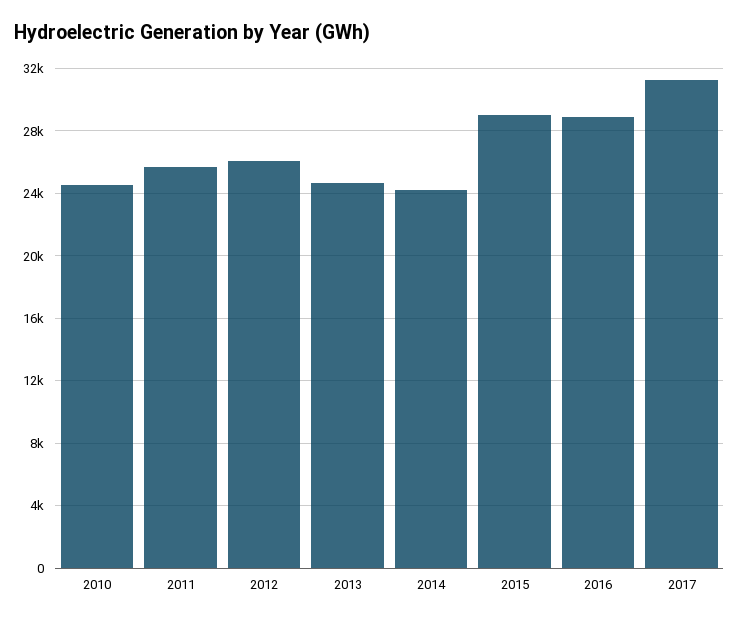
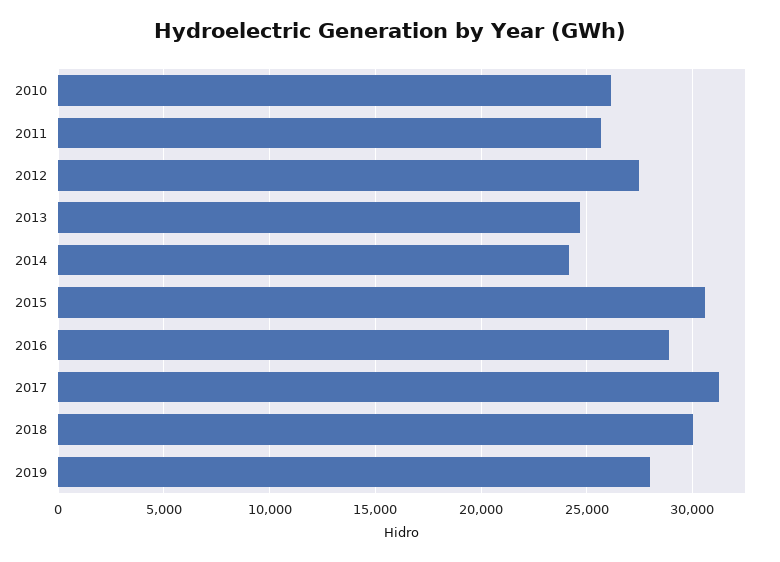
2010: 24500 -> 26000
2012: 26000 -> 27500
2015: 29000 -> 30500
2018: none -> 30000
2019: none -> 28000

